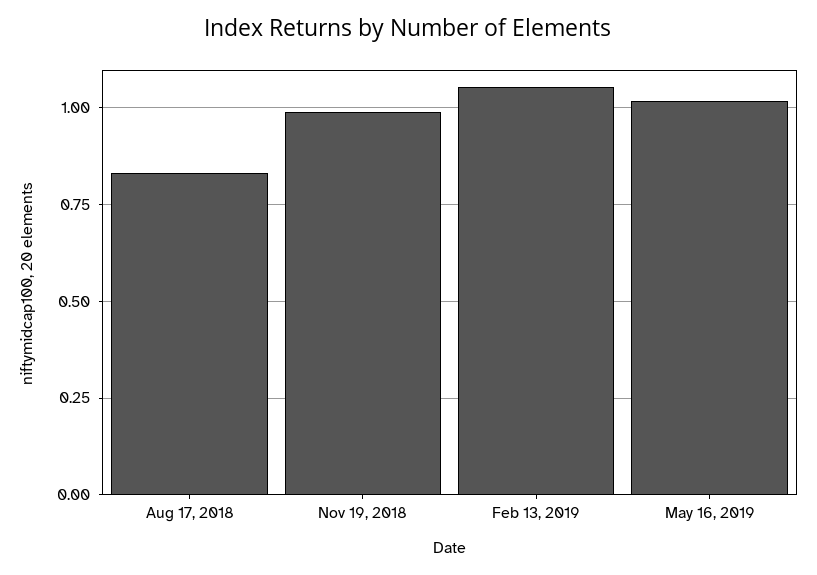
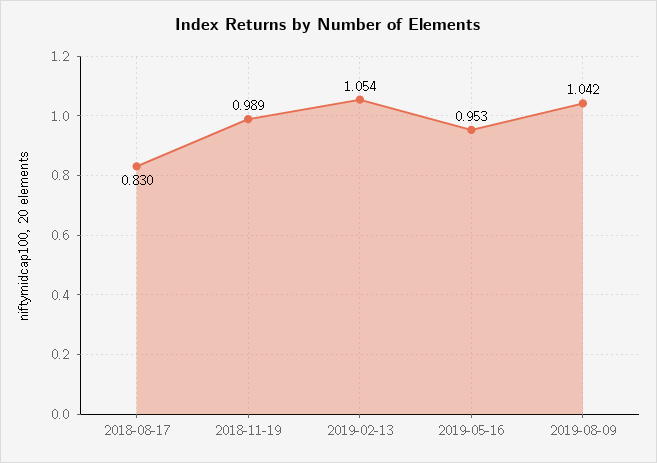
May 16, 2019: 1.025 -> 0.953
2019-08-09: none -> 1.042

